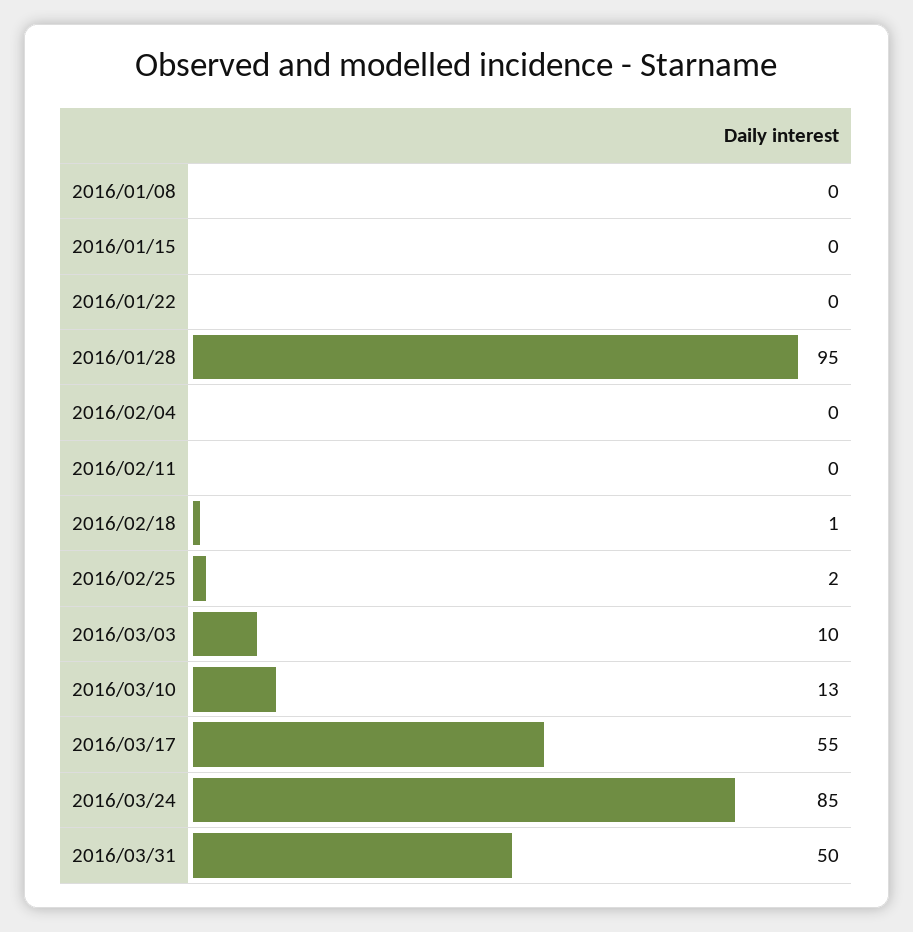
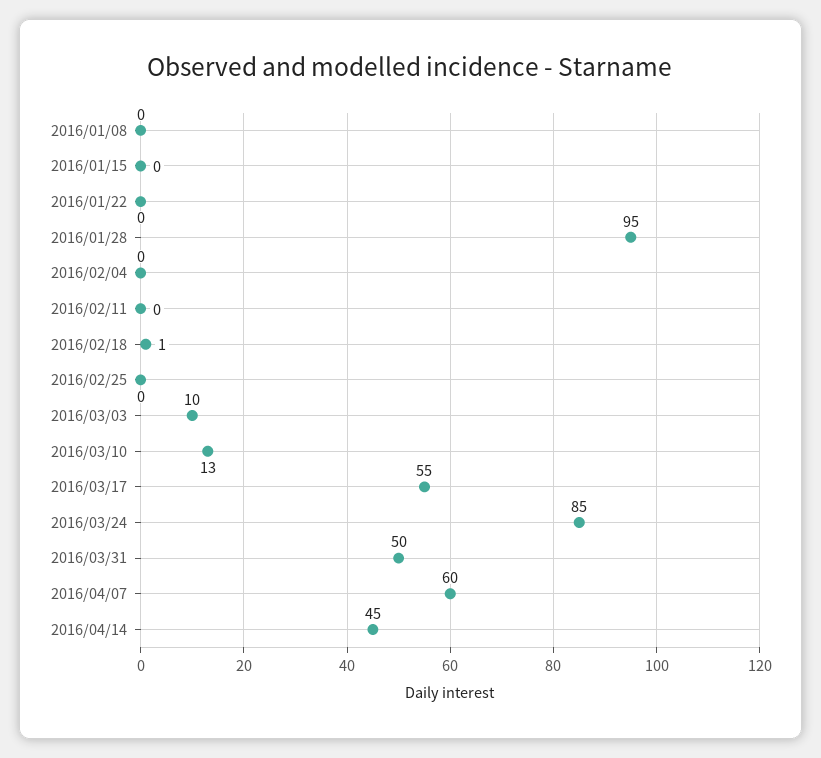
2016/02/25: 2 -> 0
2016/04/07: none -> 60
2016/04/14: none -> 45

